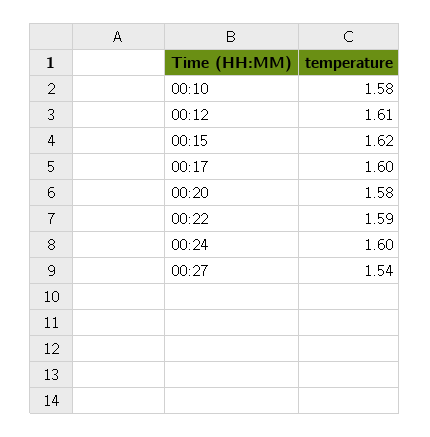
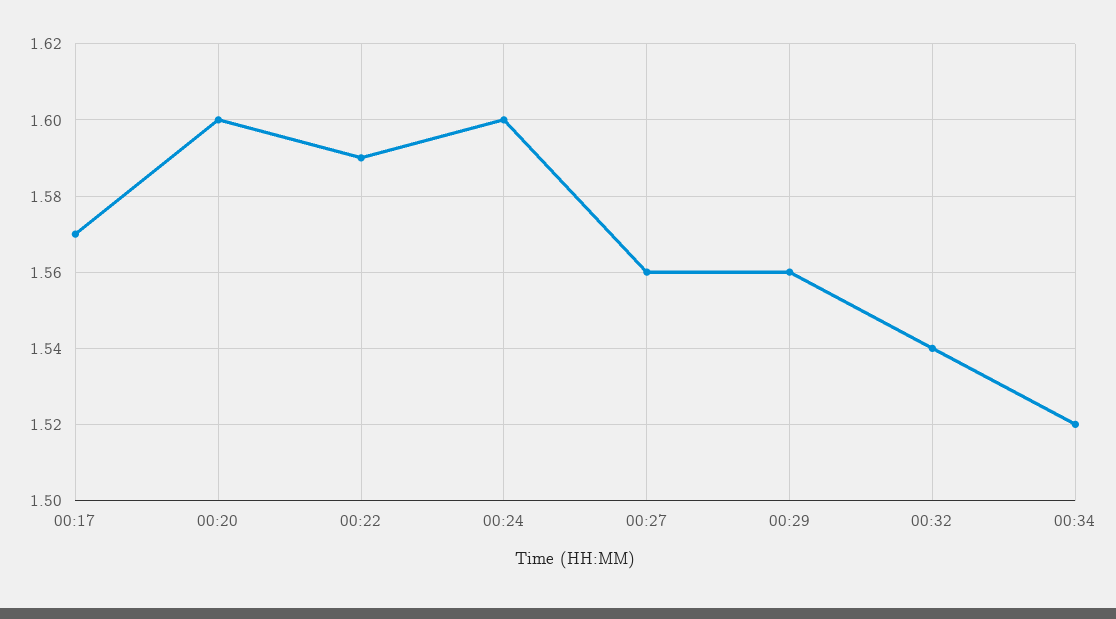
00:10: 1.58 -> none
00:12: 1.61 -> none
00:15: 1.62 -> none
00:17: 1.6 -> 1.57
00:20: 1.58 -> 1.6
00:27: 1.54 -> 1.56
00:29: none -> 1.56
00:32: none -> 1.54
00:34: none -> 1.52

